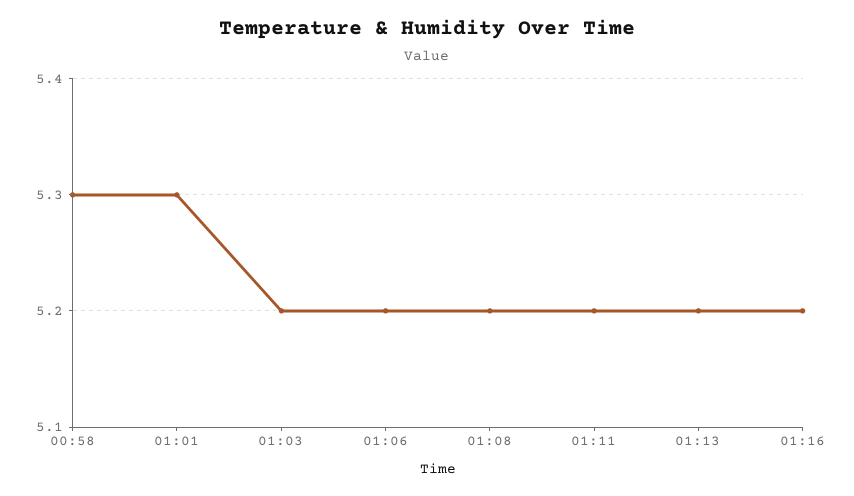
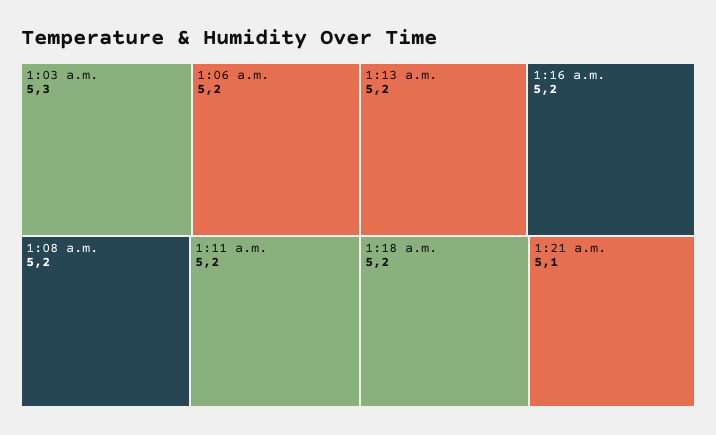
00:58: 5.3 -> none
01:01: 5.3 -> none
01:03: 5.2 -> 5.3
1:18 a.m.: none -> 5.2
1:21 a.m.: none -> 5.1

